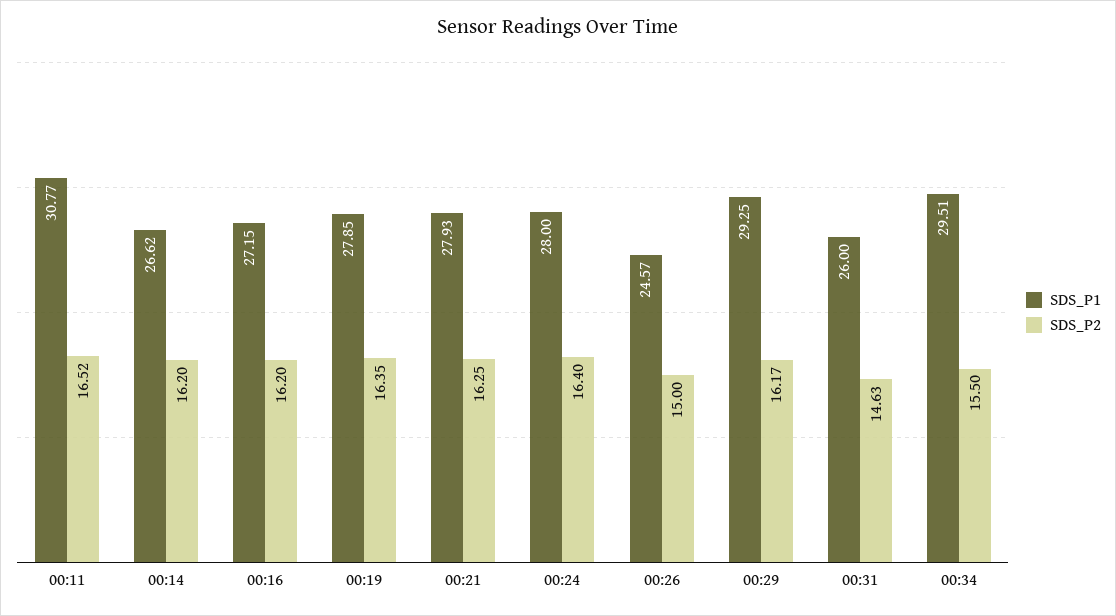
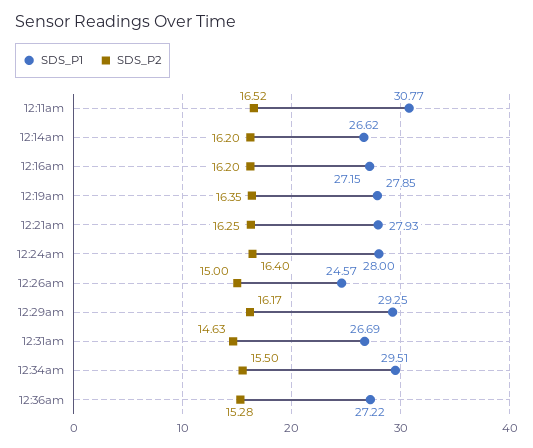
SDS_P1, 00:31: 26 -> 26.69
SDS_P1, 12:36am: none -> 27.22
SDS_P2, 12:36am: none -> 15.28

